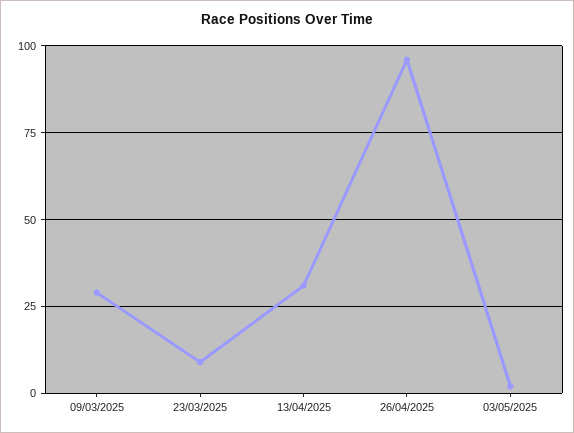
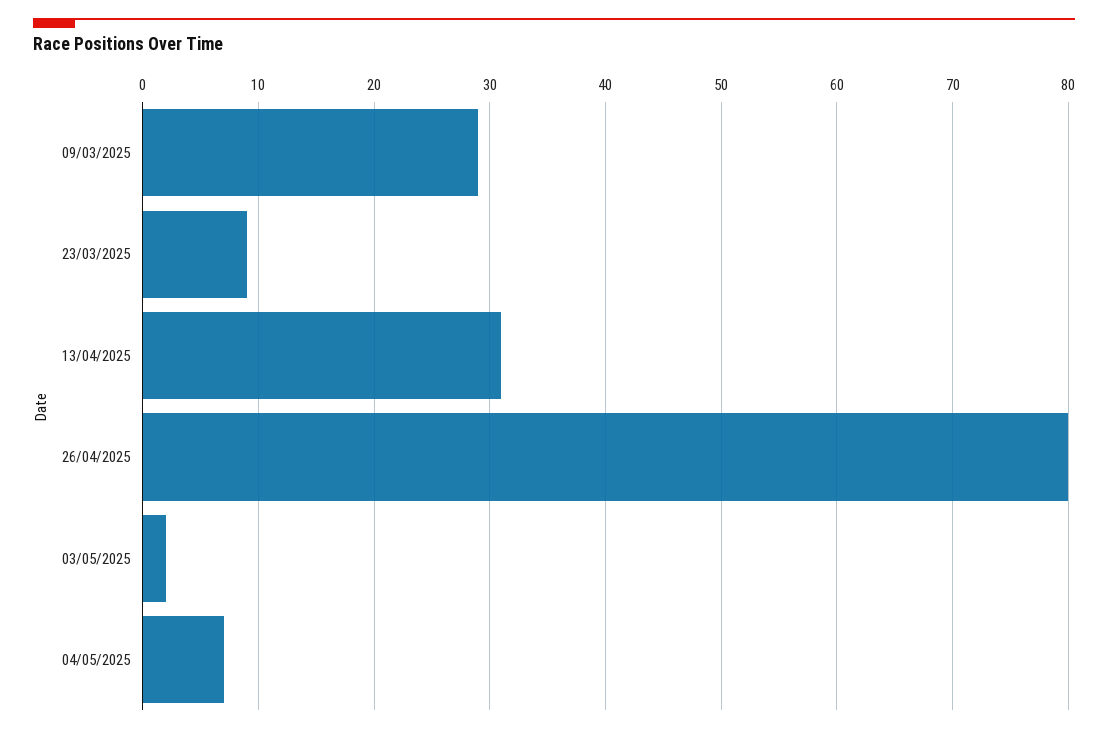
26/04/2025: 95 -> 80
04/05/2025: none -> 7

